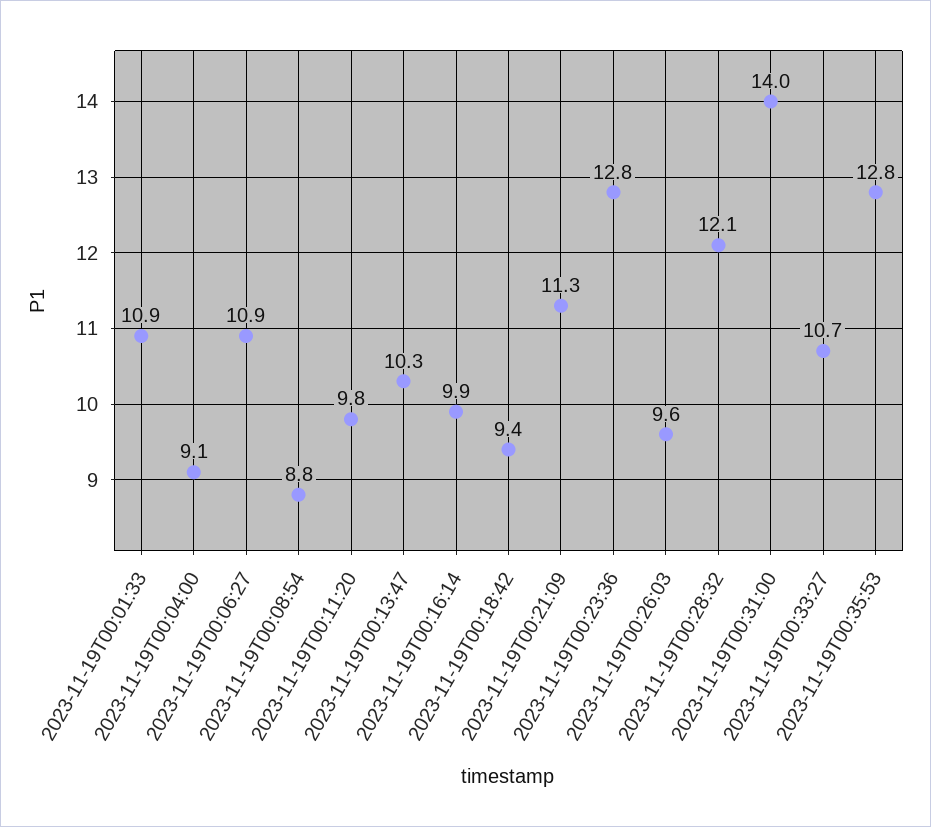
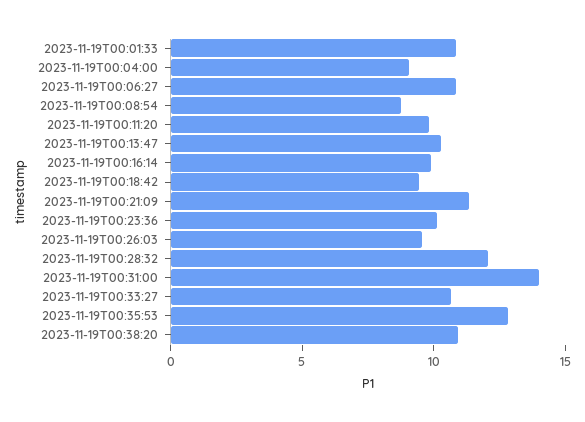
2023-11-19T00:23:36: 12.8 -> 10
2023-11-19T00:38:20: none -> 11

